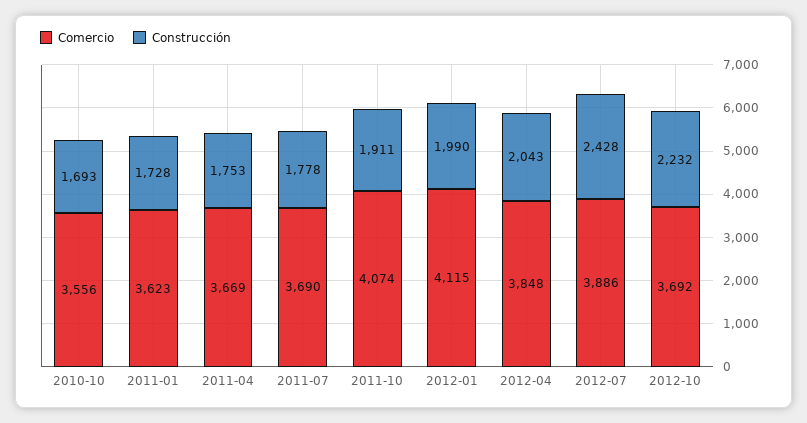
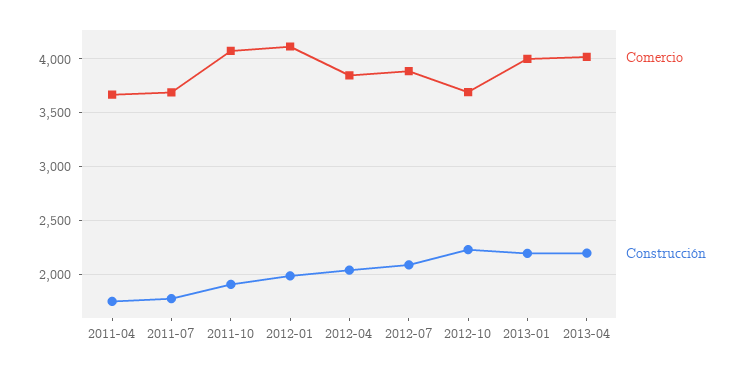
Comercio, 2010-10: 3556 -> none
Construcción, 2010-10: 1693 -> none
Comercio, 2011-01: 3623 -> none
Construcción, 2011-01: 1728 -> none
Construcción, 2012-07: 2428 -> 2100
Comercio, 2013-01: none -> 4000
Construcción, 2013-01: none -> 2200
Comercio, 2013-04: none -> 4000
Construcción, 2013-04: none -> 2200

